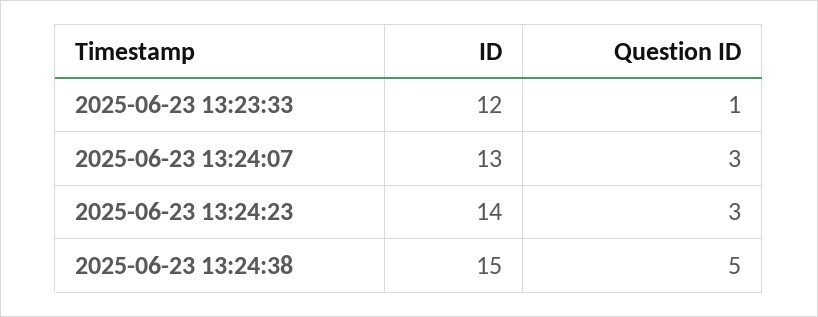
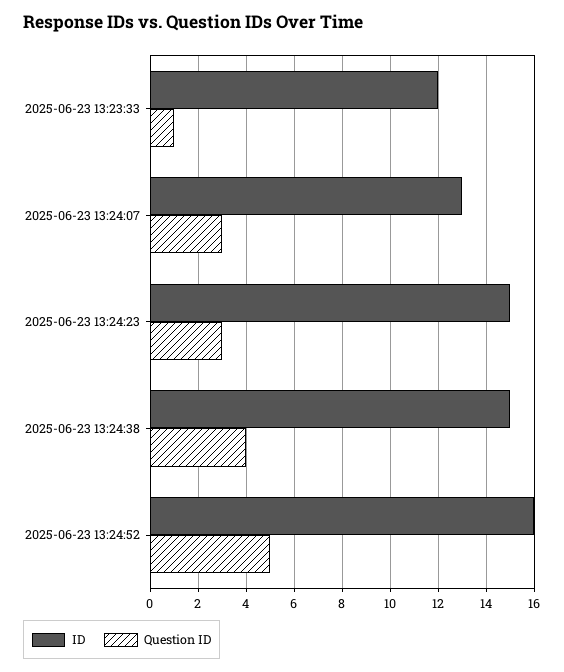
ID, 2025-06-23 13:24:23: 14 -> 15
Question ID, 2025-06-23 13:24:38: 5 -> 4
ID, 2025-06-23 13:24:52: none -> 16
Question ID, 2025-06-23 13:24:52: none -> 5

